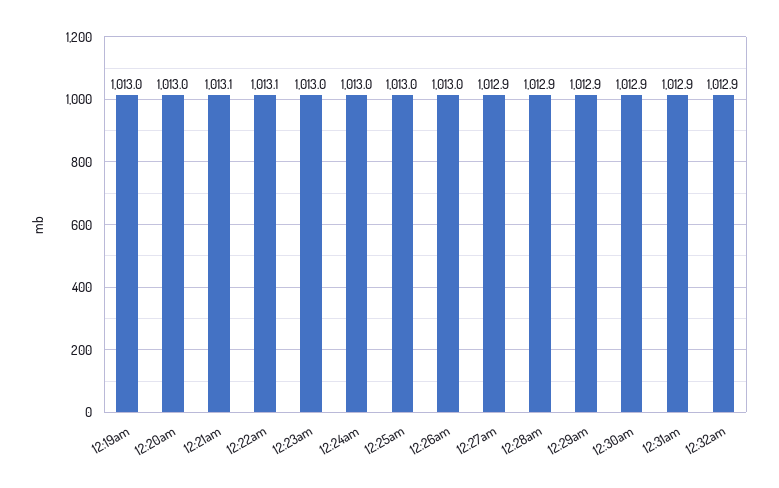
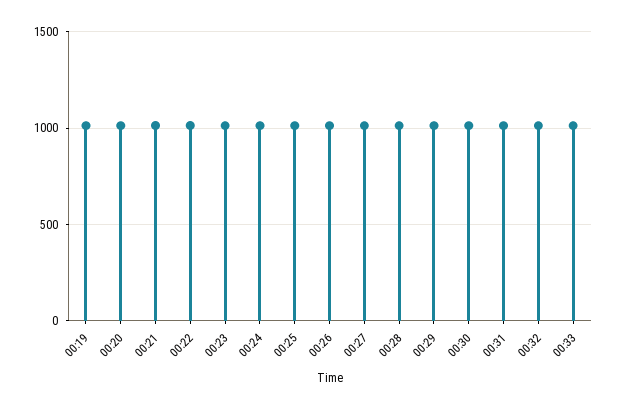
00:33: none -> 1000

